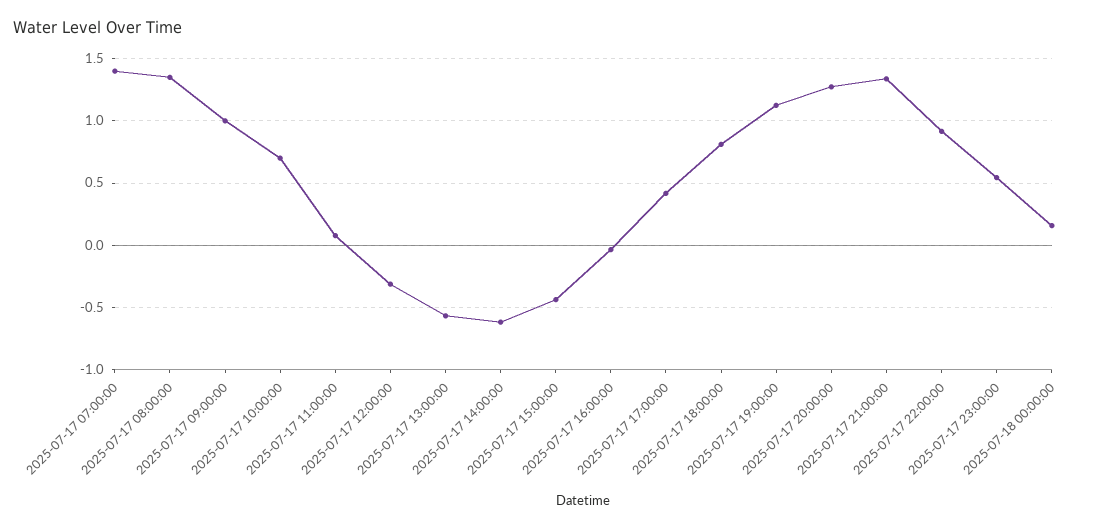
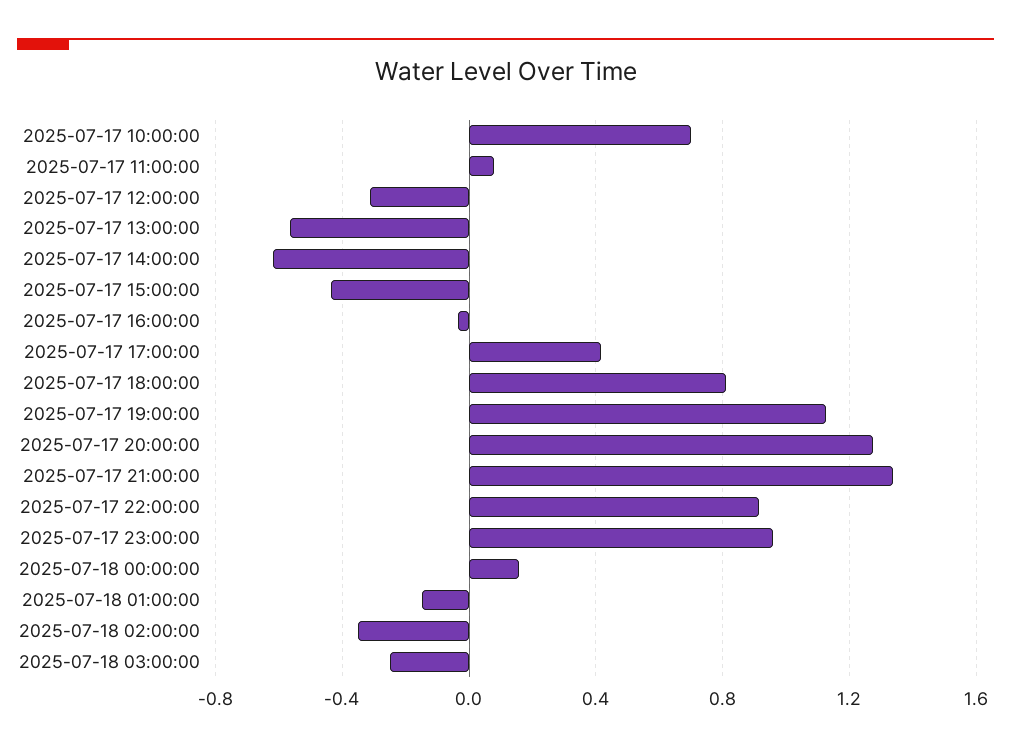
2025-07-17 07:00:00: 1.4 -> none
2025-07-17 08:00:00: 1.35 -> none
2025-07-17 09:00:00: 1 -> none
2025-07-17 23:00:00: 0.55 -> 0.95
2025-07-18 01:00:00: none -> -0.15
2025-07-18 02:00:00: none -> -0.35
2025-07-18 03:00:00: none -> -0.25

